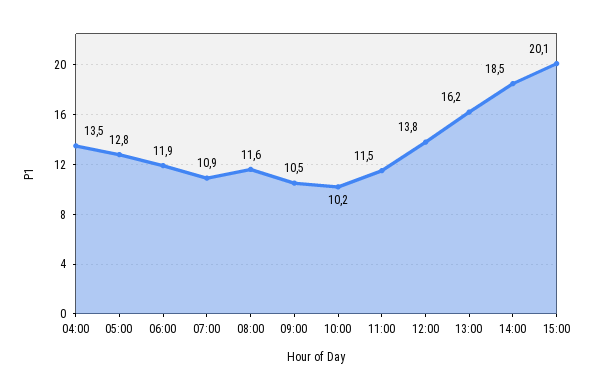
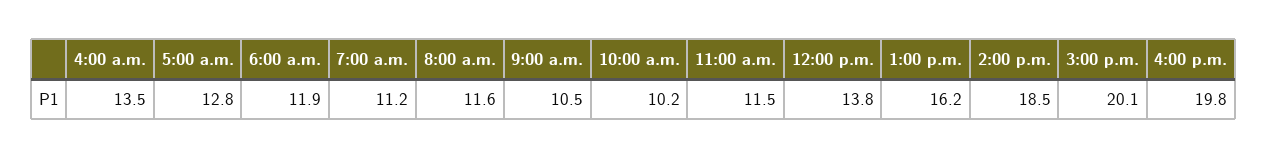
07:00: 10.9 -> 11.2
4:00 p.m.: none -> 19.8

